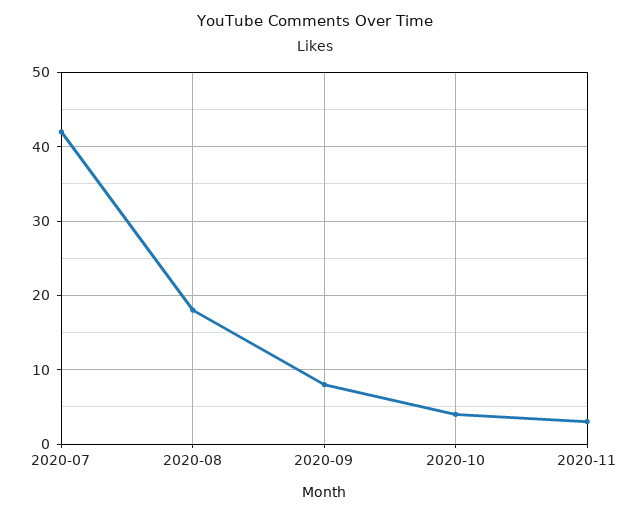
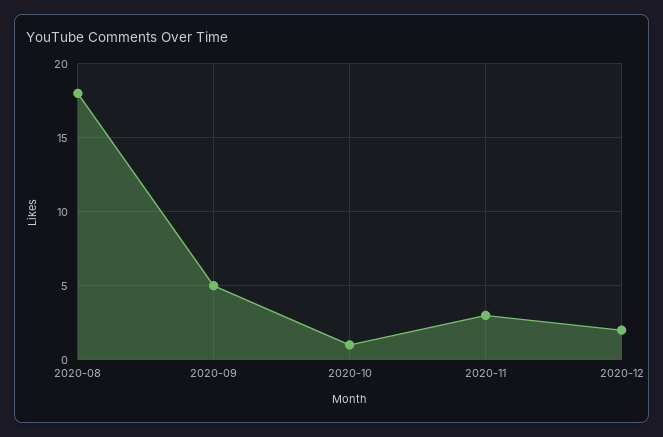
2020-07: 42 -> none
2020-09: 8 -> 5
2020-10: 4 -> 1
2020-12: none -> 2

